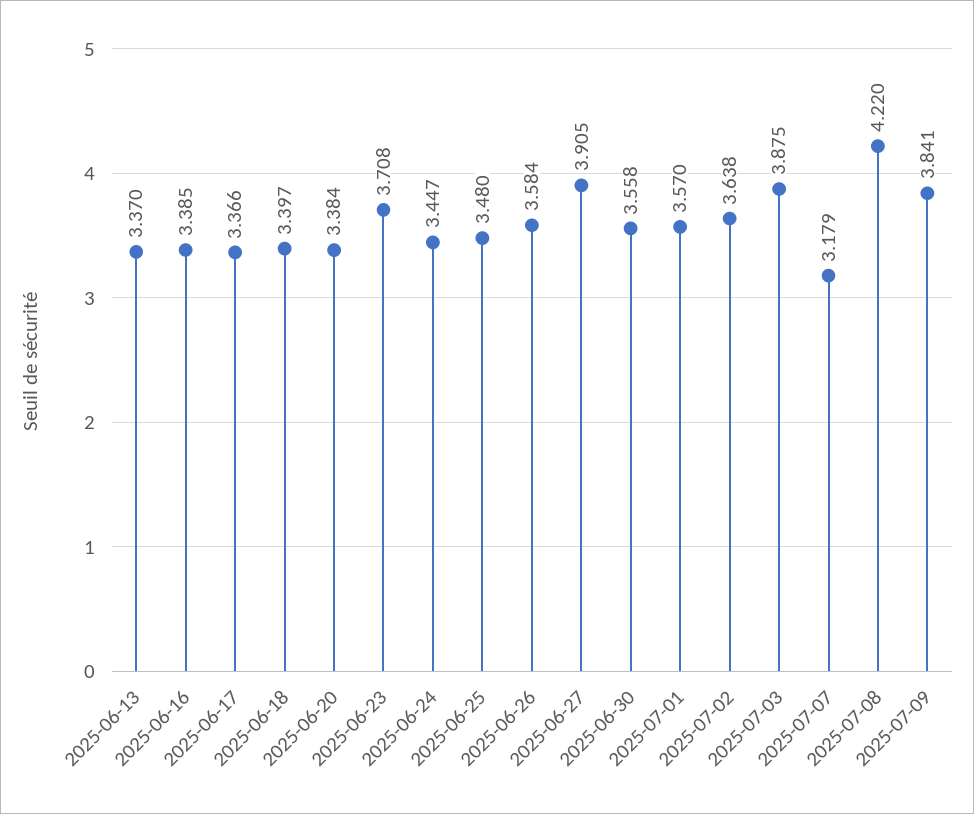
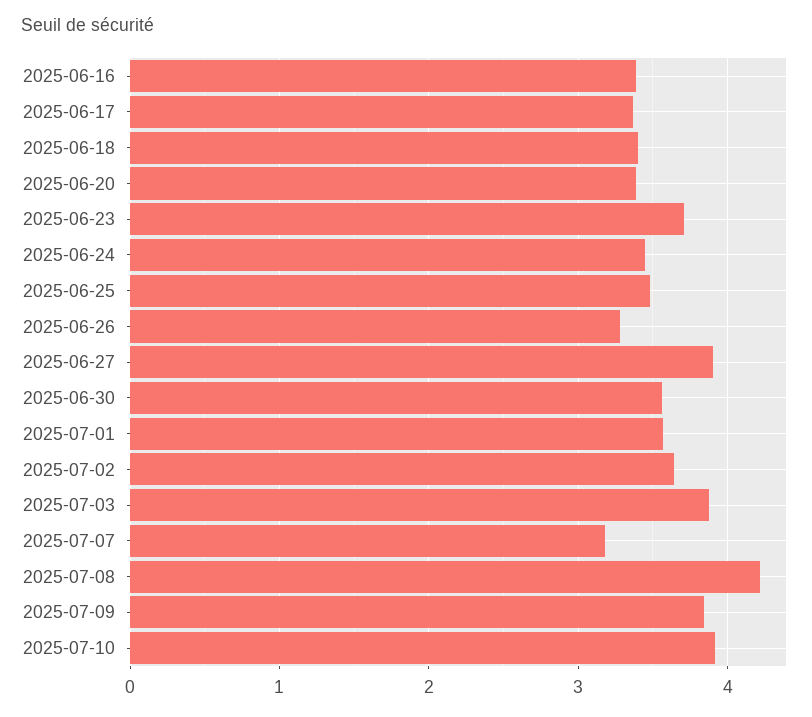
2025-06-13: 3.37 -> none
2025-06-26: 3.584 -> 3.3
2025-07-10: none -> 3.9

